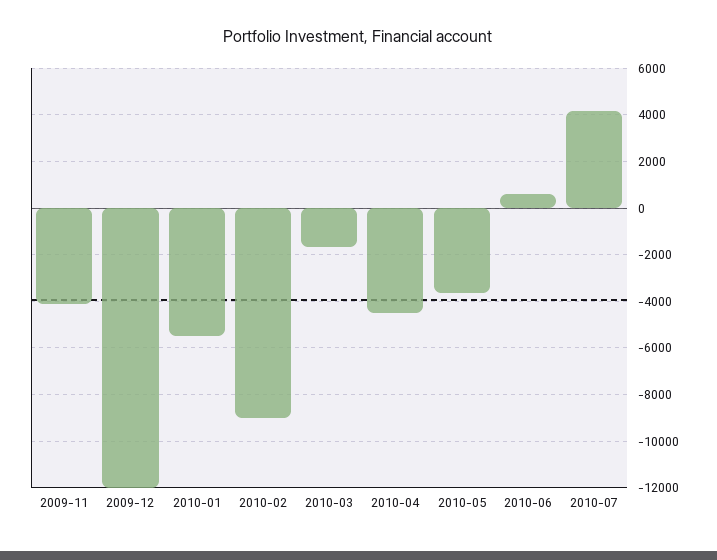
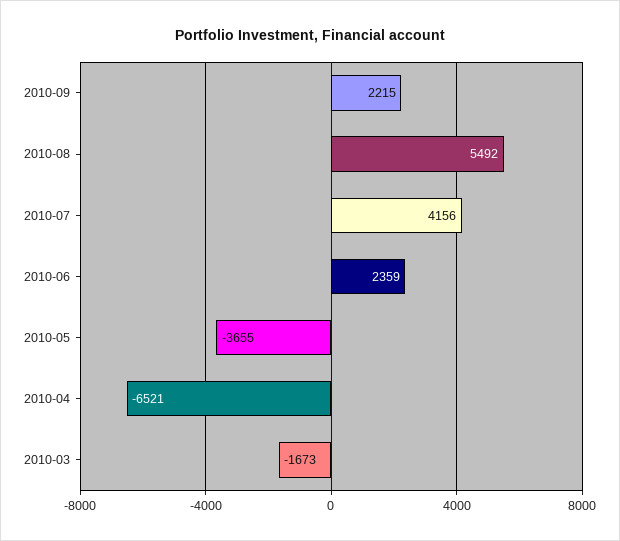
2009-11: -4000 -> none
2009-12: -12000 -> none
2010-01: -5500 -> none
2010-02: -9000 -> none
2010-04: -4500 -> -6521
2010-06: 500 -> 2359
2010-09: none -> 2215
2010-08: none -> 5492

